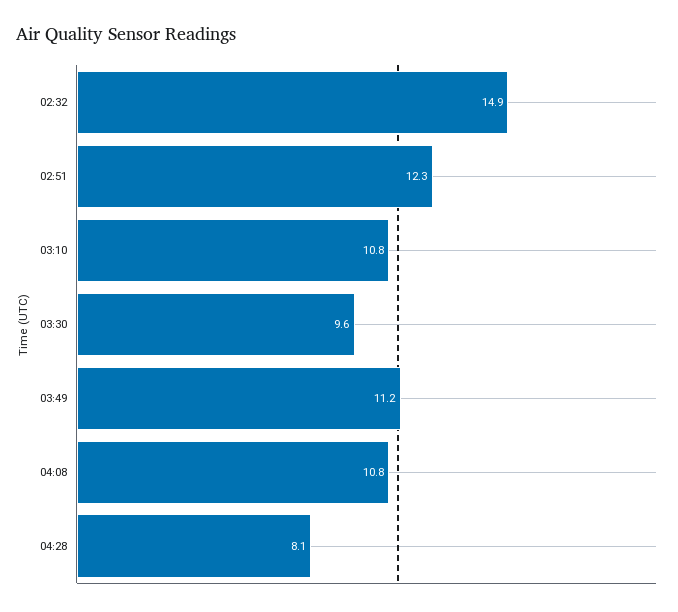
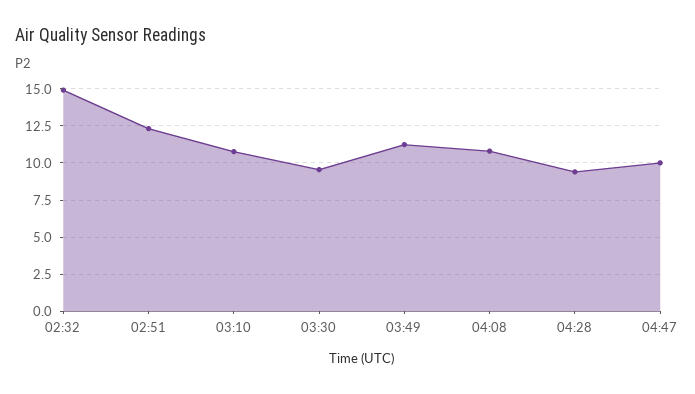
04:28: 8.1 -> 9.5
04:47: none -> 10

